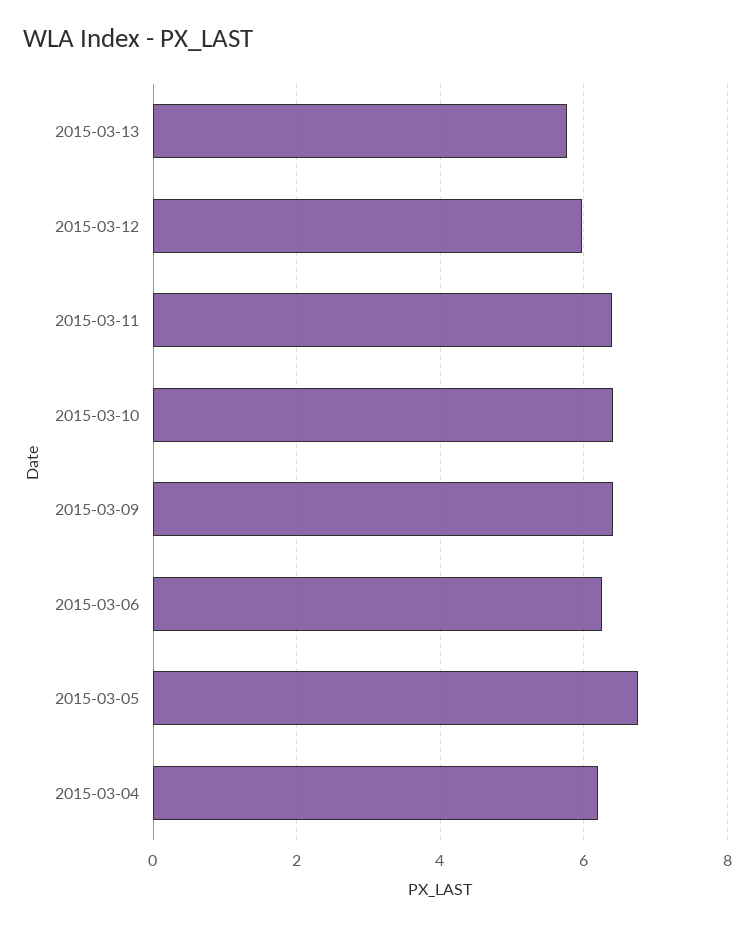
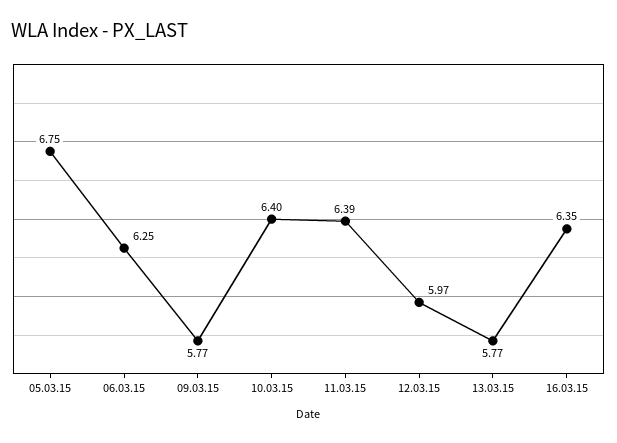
2015-03-09: 6.4 -> 5.77
2015-03-04: 6.2 -> none
16.03.15: none -> 6.35

